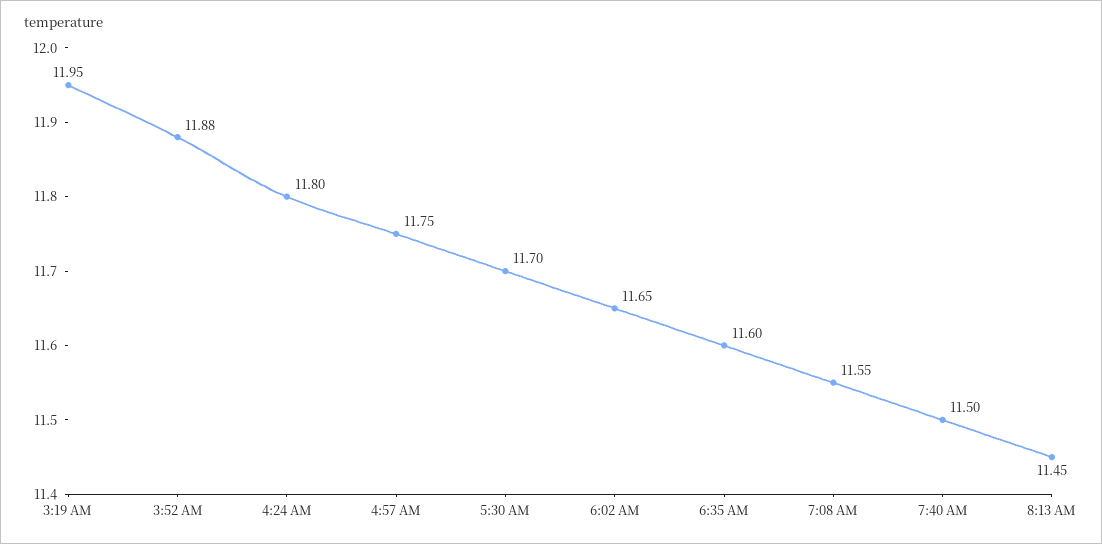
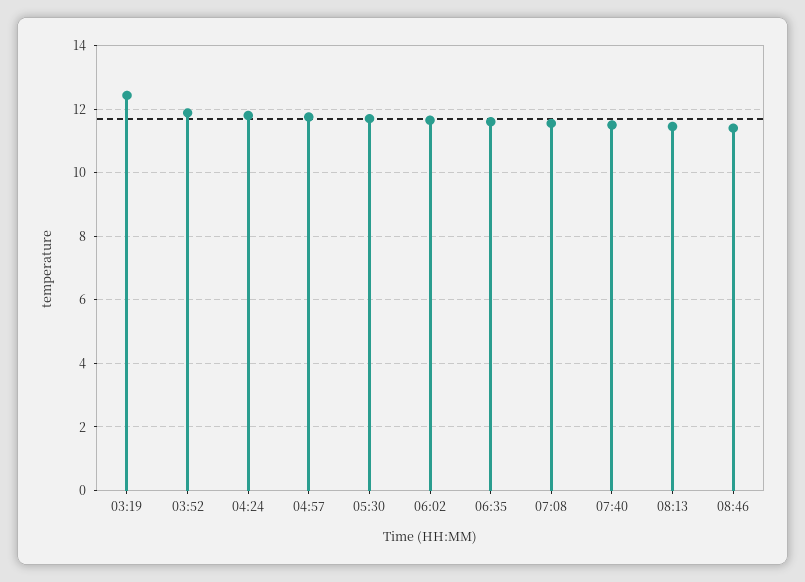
3:19 AM: 11.95 -> 12.4
08:46: none -> 11.4

